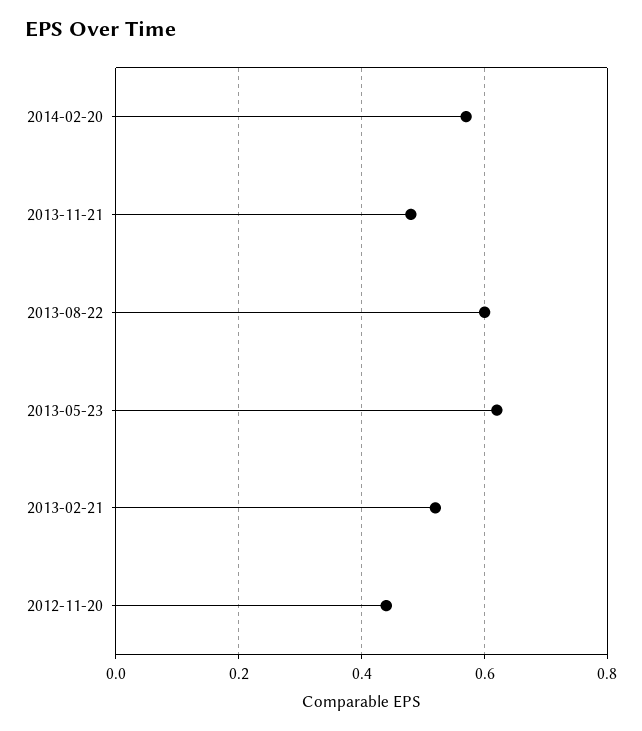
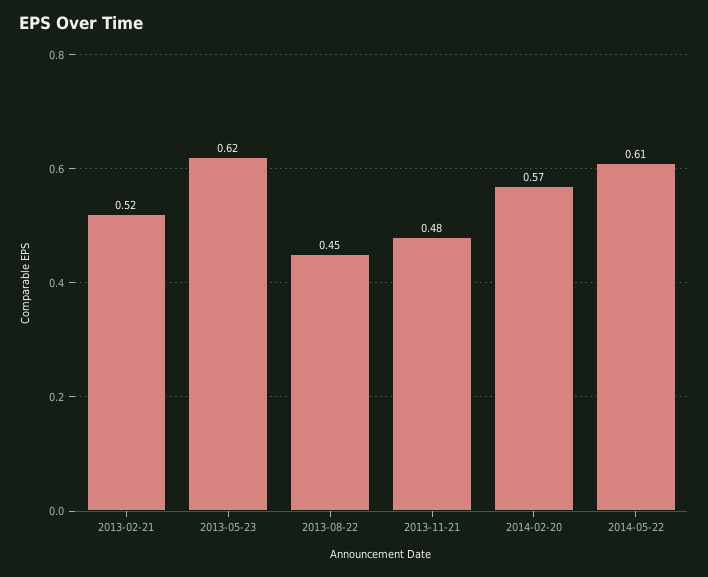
2013-08-22: 0.6 -> 0.45
2012-11-20: 0.45 -> none
2014-05-22: none -> 0.61

